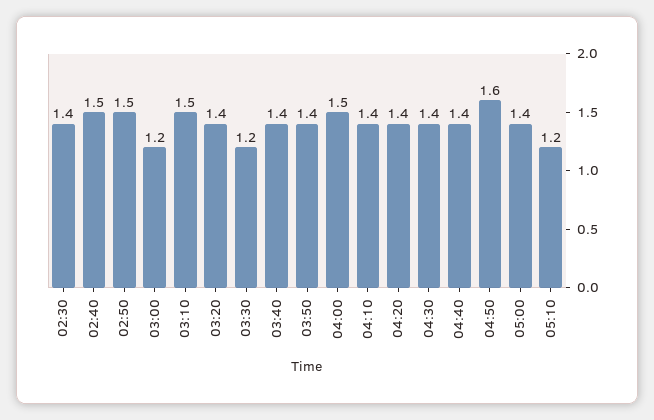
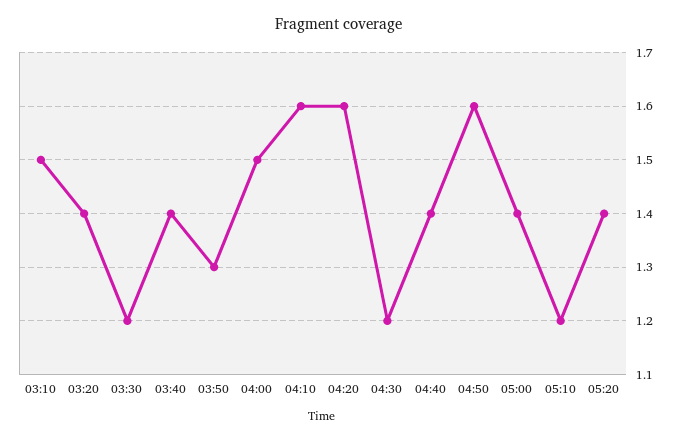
02:30: 1.4 -> none
02:40: 1.5 -> none
02:50: 1.5 -> none
03:00: 1.2 -> none
03:50: 1.4 -> 1.3
04:10: 1.4 -> 1.6
04:20: 1.4 -> 1.6
04:30: 1.4 -> 1.2
05:20: none -> 1.4

